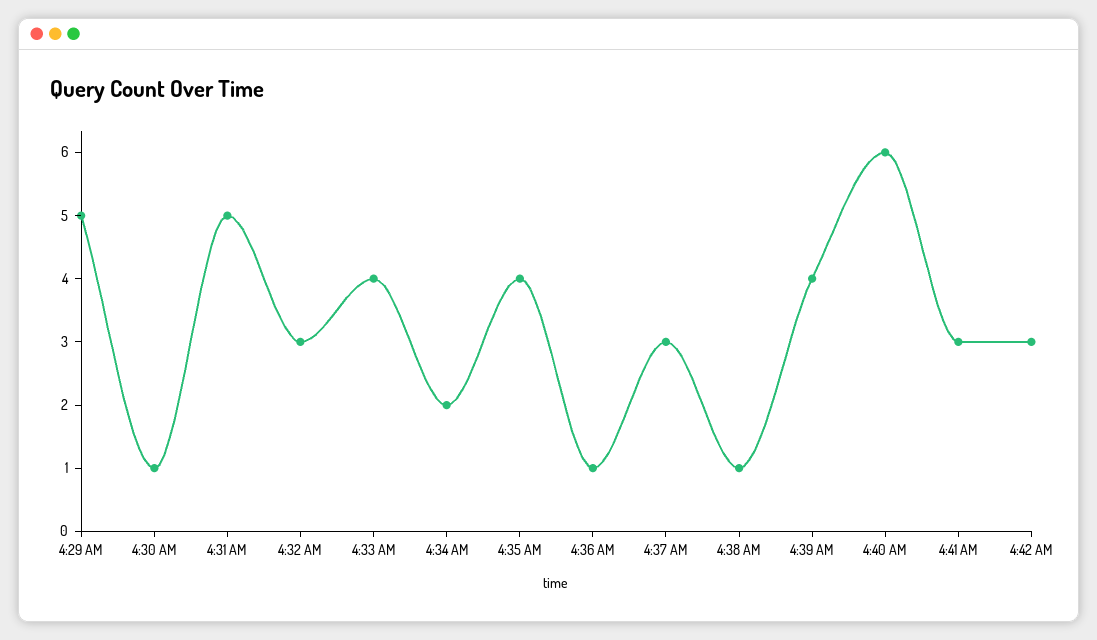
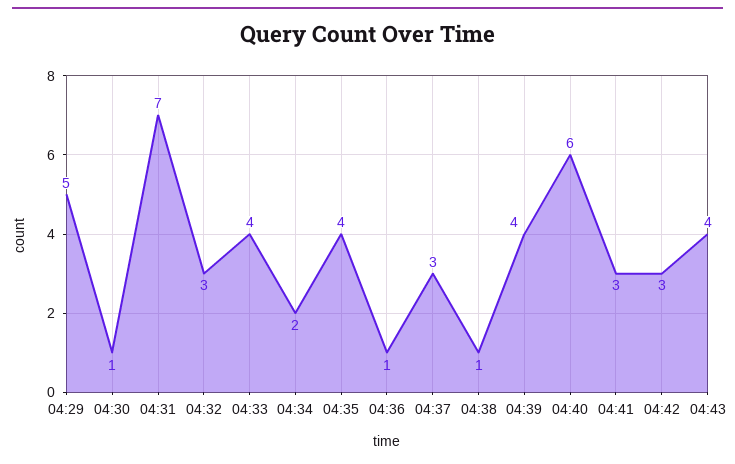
4:31 AM: 5 -> 7
04:43: none -> 4

